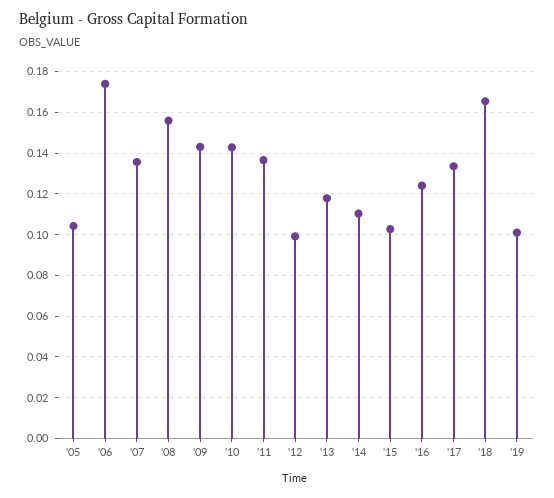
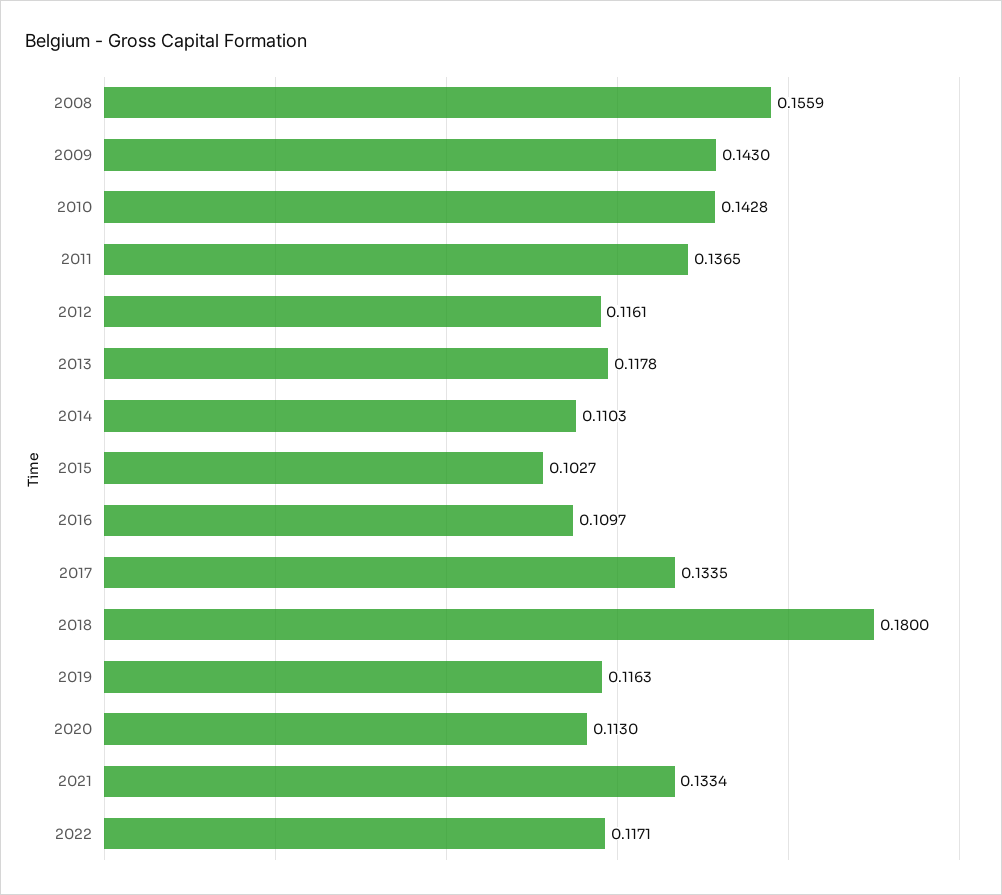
'05: 0.105 -> none
'06: 0.175 -> none
'07: 0.135 -> none
'12: 0.1 -> 0.1161
'16: 0.125 -> 0.1097
'18: 0.165 -> 0.18
'19: 0.1 -> 0.1163
2020: none -> 0.113
2021: none -> 0.1334
2022: none -> 0.1171

